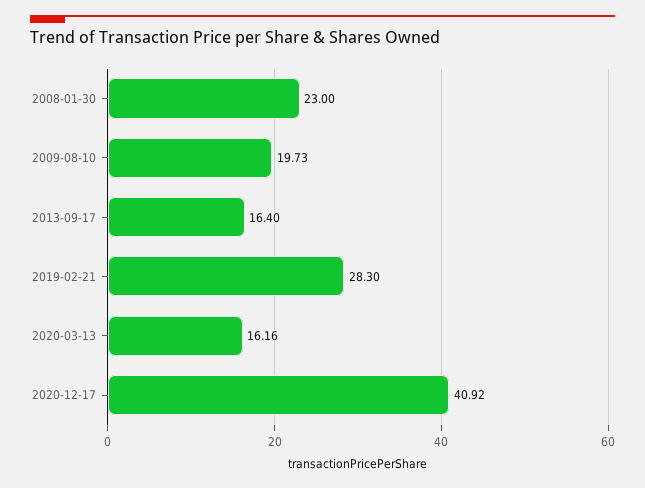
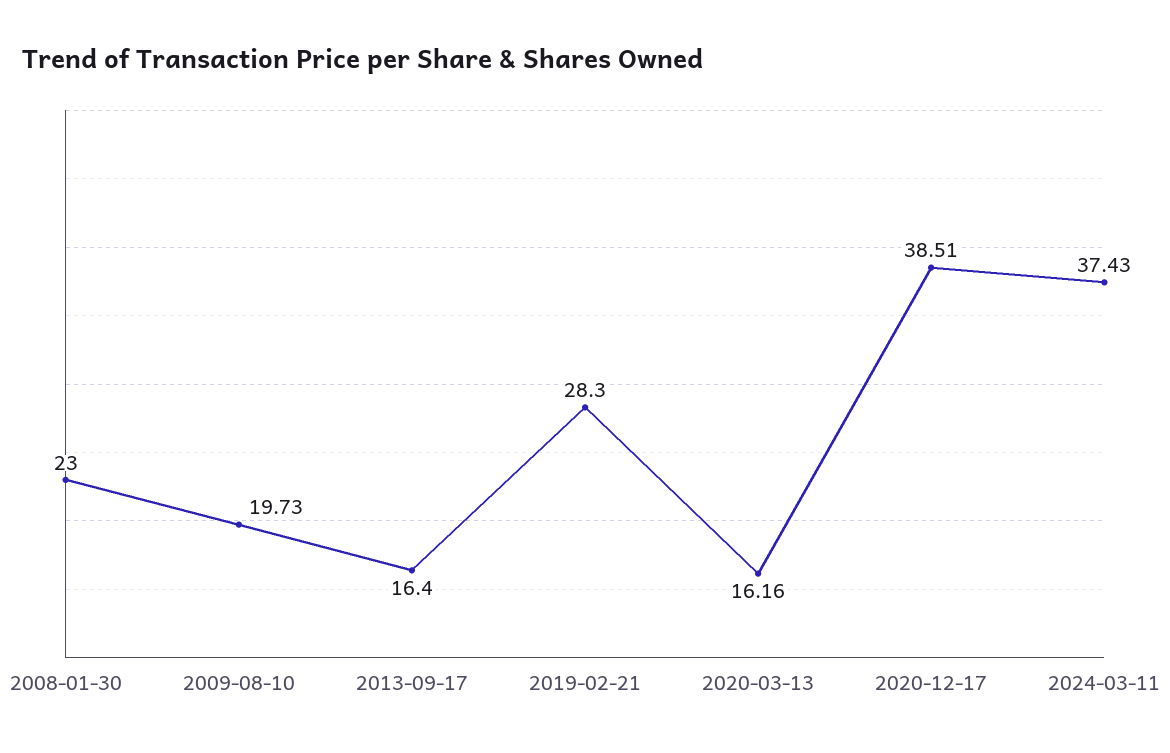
2020-12-17: 40.92 -> 38.51
2024-03-11: none -> 37.43

